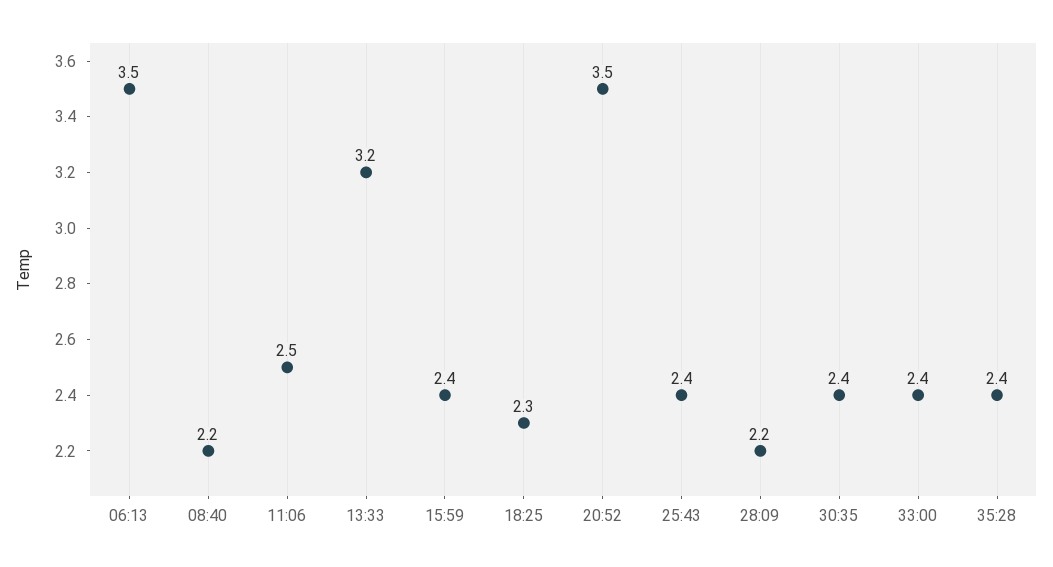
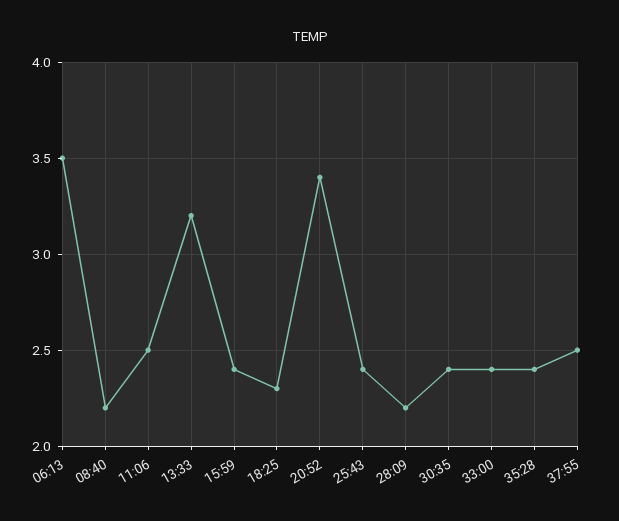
20:52: 3.5 -> 3.4
37:55: none -> 2.5

